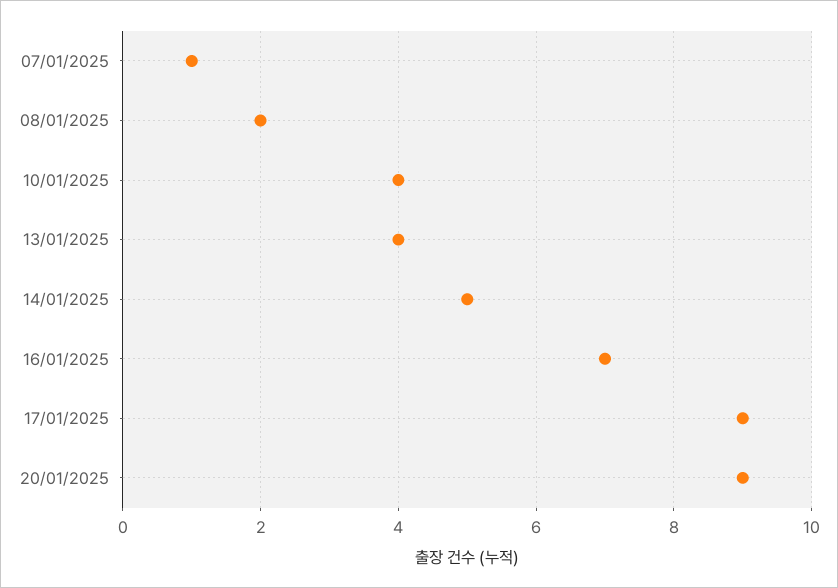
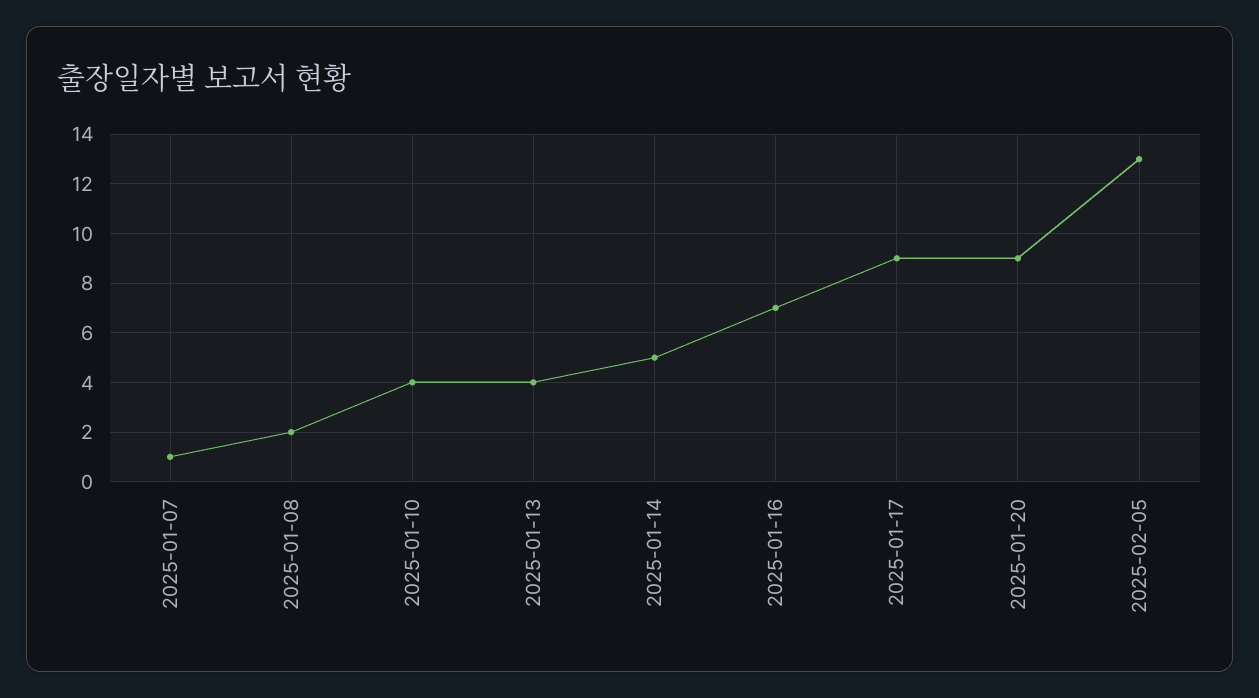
2025-02-05: none -> 13

